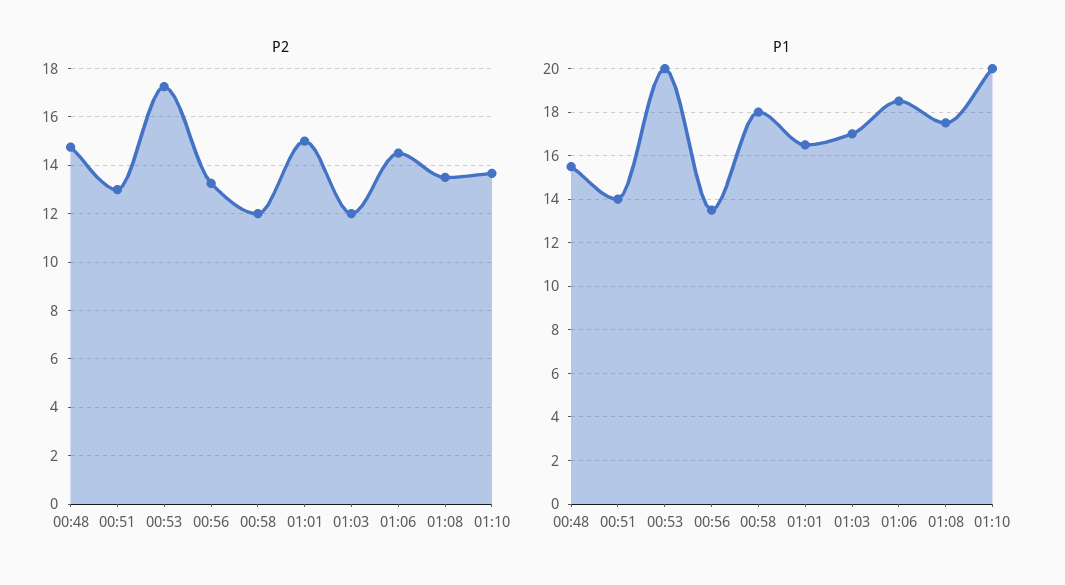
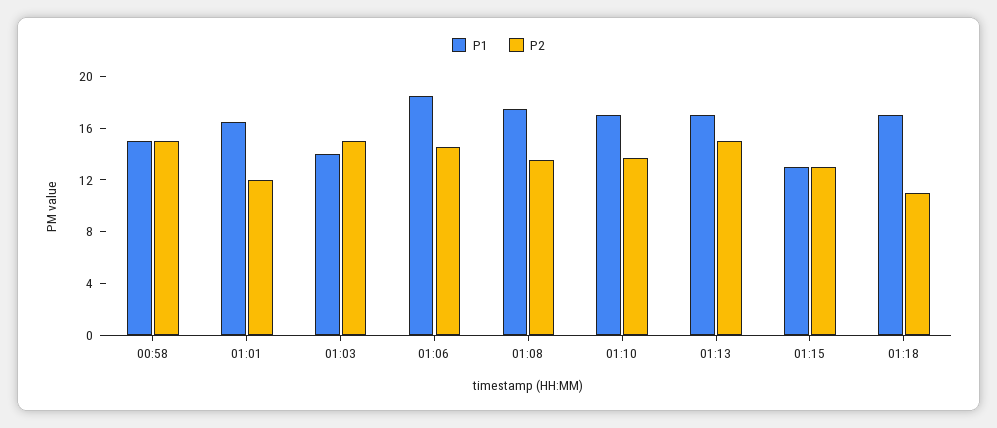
P2, 00:48: 14.75 -> none
P2, 00:51: 13 -> none
P2, 00:53: 17.25 -> none
P2, 00:56: 13.25 -> none
P2, 00:58: 12 -> 15
P2, 01:01: 15 -> 12
P2, 01:03: 12 -> 15
P1, 00:48: 15.5 -> none
P1, 00:51: 14 -> none
P1, 00:53: 20 -> none
P1, 00:56: 13.5 -> none
P1, 00:58: 18 -> 15
P1, 01:03: 17 -> 14
P1, 01:10: 20 -> 17
P1, 01:13: none -> 17
P2, 01:13: none -> 15
P1, 01:15: none -> 13
P2, 01:15: none -> 13
P1, 01:18: none -> 17
P2, 01:18: none -> 11

